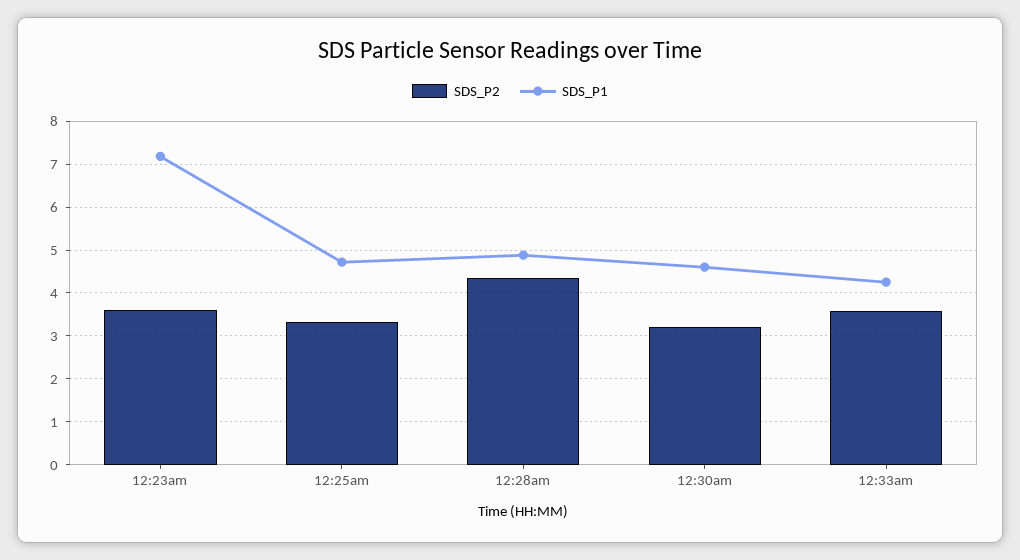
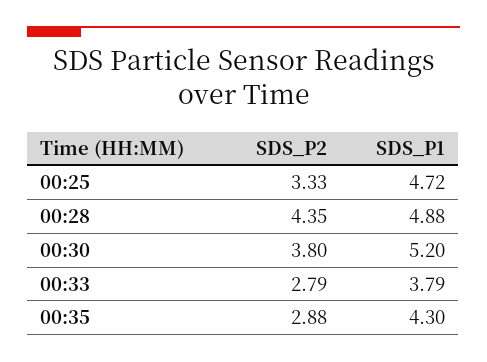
SDS_P2, 12:23am: 3.6 -> none
SDS_P1, 12:23am: 7.2 -> none
SDS_P2, 12:30am: 3.2 -> 3.8
SDS_P1, 12:30am: 4.6 -> 5.2
SDS_P2, 12:33am: 3.6 -> 2.79
SDS_P1, 12:33am: 4.2 -> 3.79
SDS_P2, 00:35: none -> 2.88
SDS_P1, 00:35: none -> 4.3

